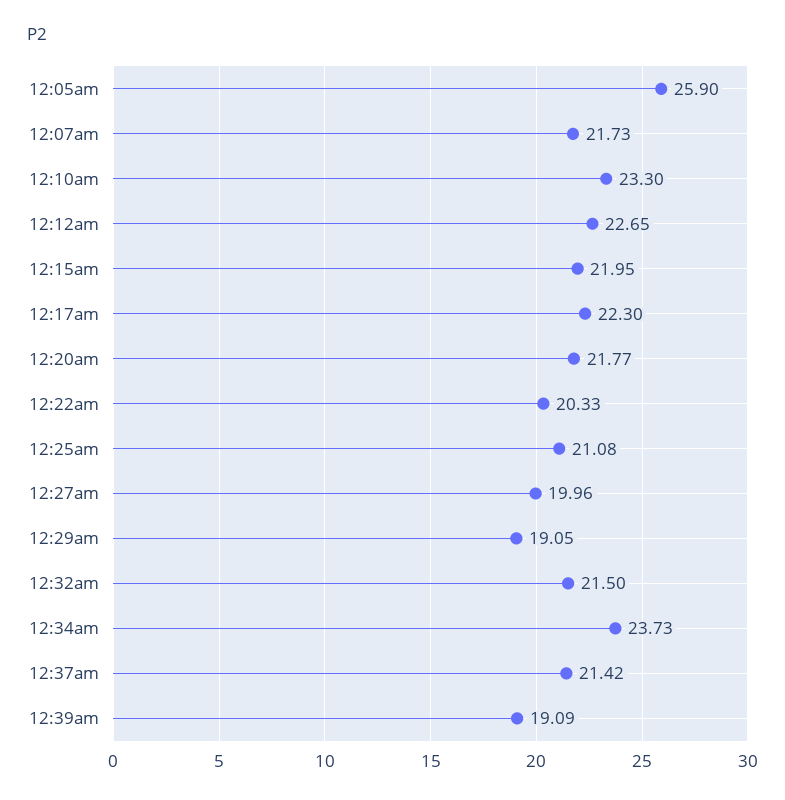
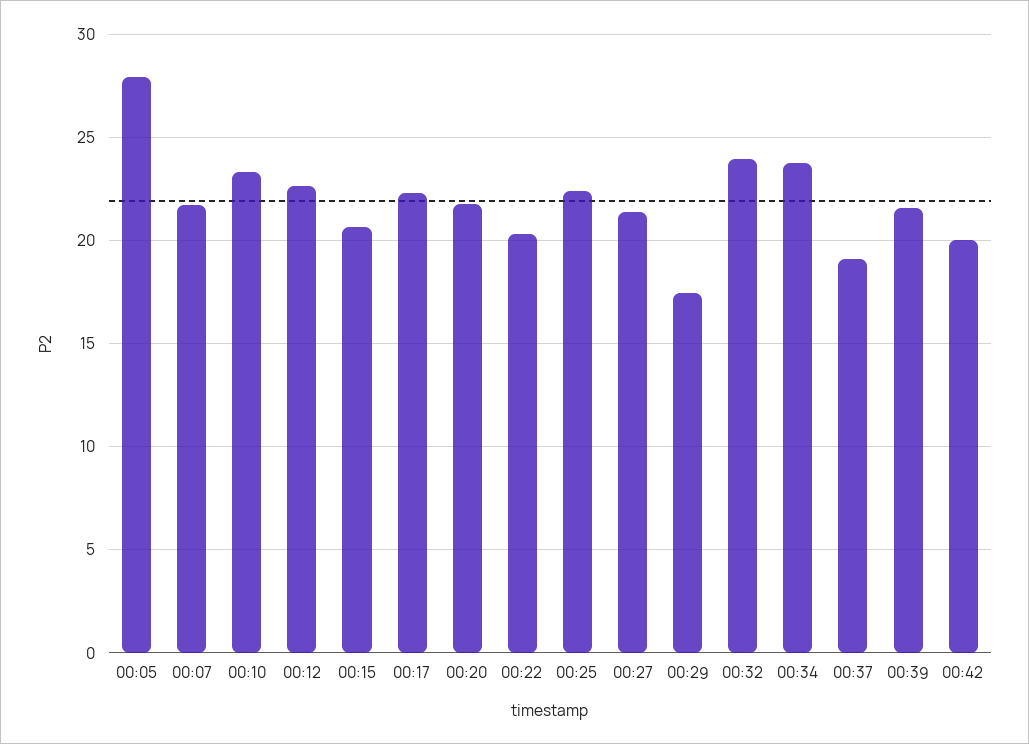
12:05am: 25.9 -> 28
12:15am: 21.95 -> 20.5
12:25am: 21.08 -> 22.5
12:27am: 19.96 -> 21.5
12:29am: 19.05 -> 17.5
12:32am: 21.5 -> 24
12:37am: 21.42 -> 19
12:39am: 19.09 -> 21.5
00:42: none -> 20

